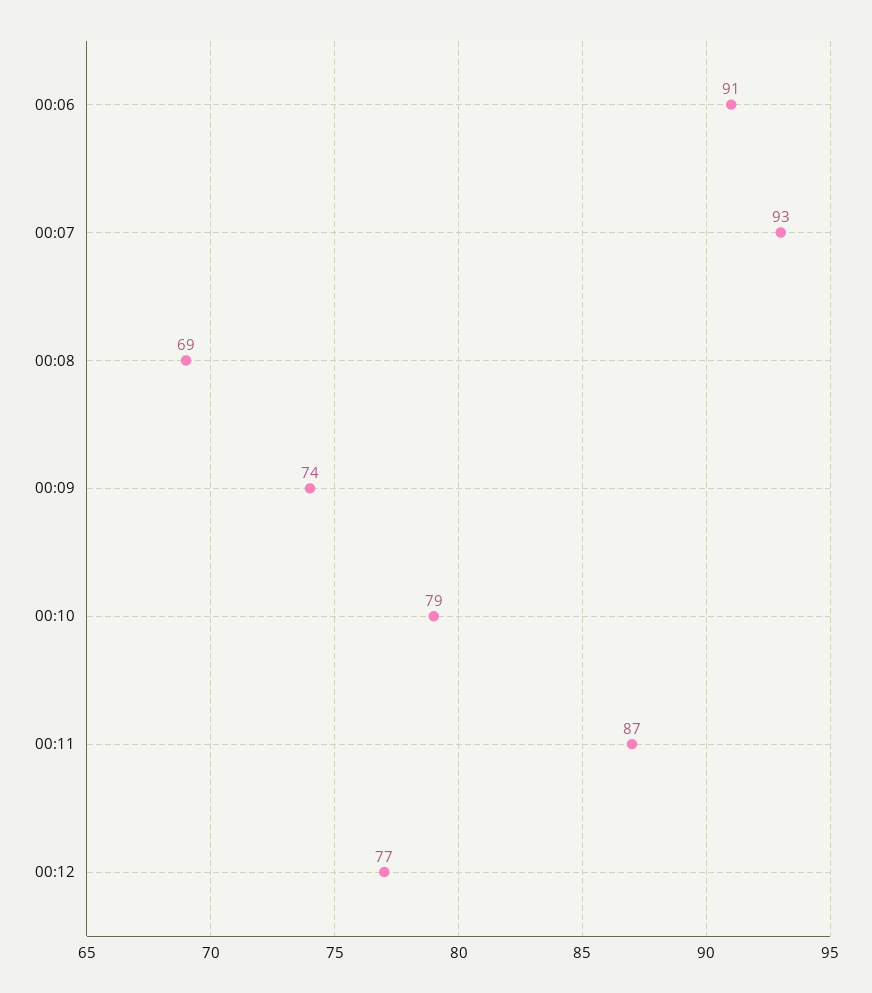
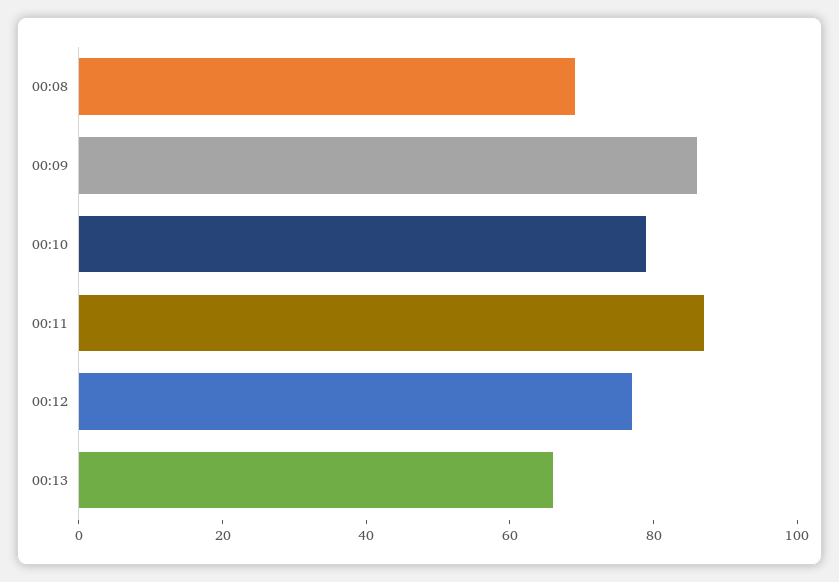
00:06: 91 -> none
00:07: 93 -> none
00:09: 74 -> 85
00:13: none -> 65

